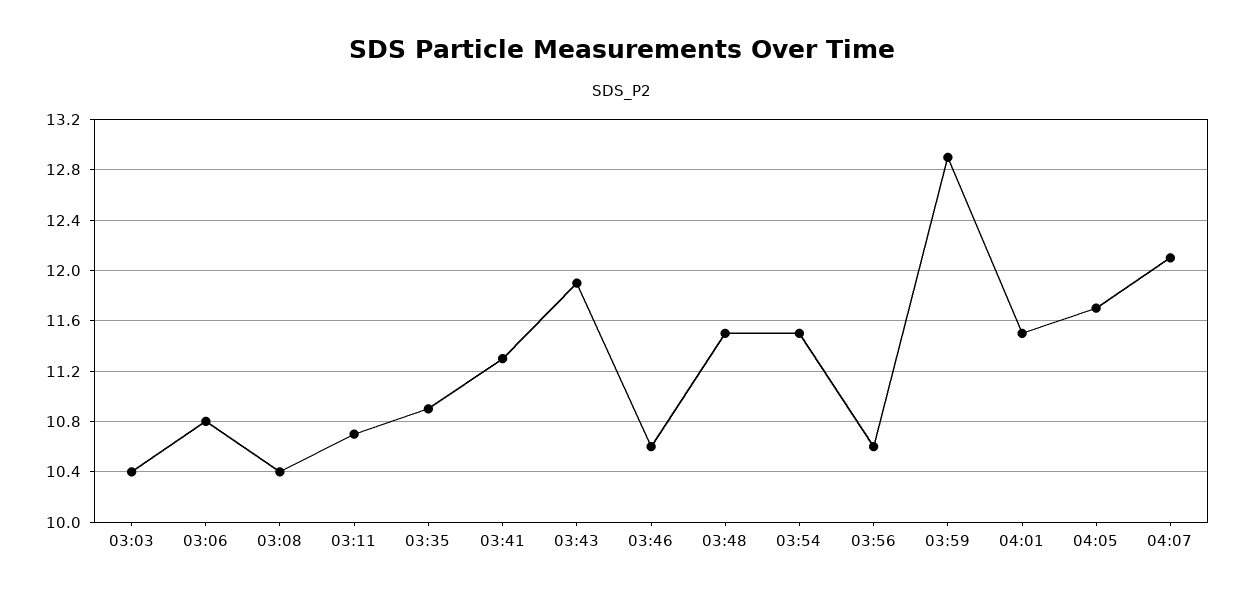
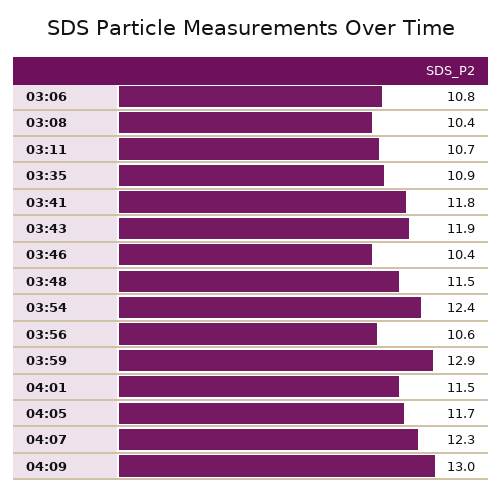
03:03: 10.4 -> none
03:41: 11.3 -> 11.8
03:46: 10.6 -> 10.4
03:54: 11.5 -> 12.4
04:07: 12.1 -> 12.3
04:09: none -> 13

